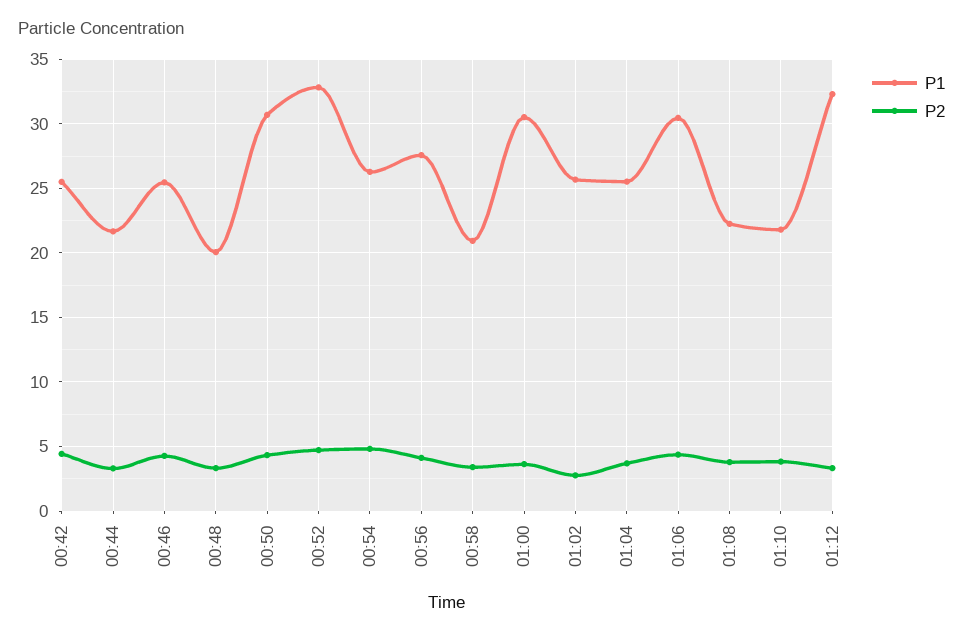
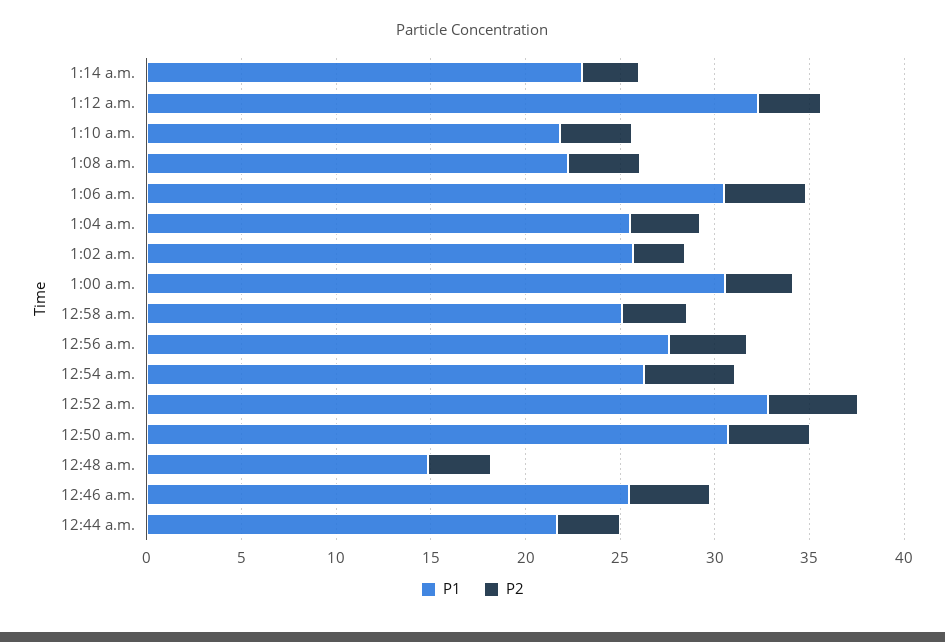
P1, 00:42: 25.5 -> none
P2, 00:42: 4.5 -> none
P1, 00:48: 20 -> 15
P1, 00:58: 21 -> 25
P1, 1:14 a.m.: none -> 23
P2, 1:14 a.m.: none -> 3

